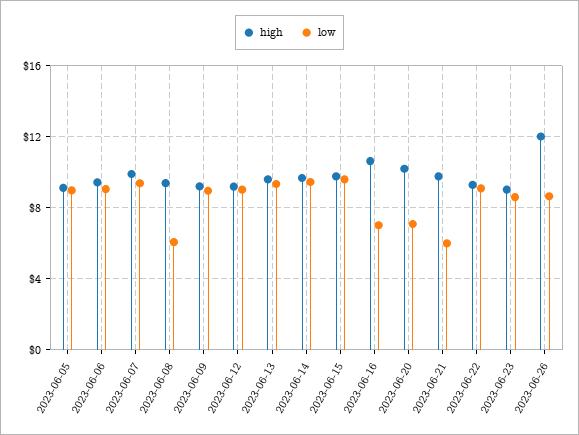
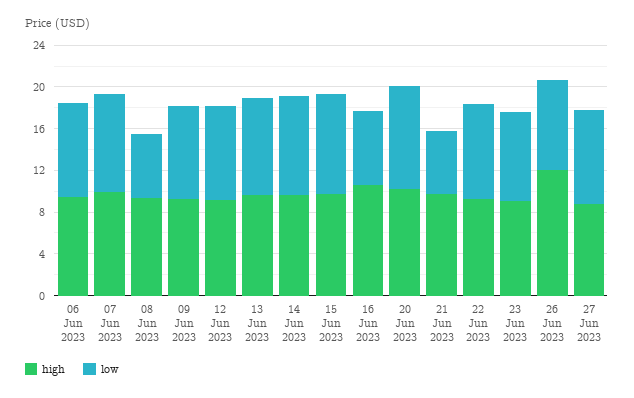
high, 2023-06-05: 9 -> none
low, 2023-06-05: 9 -> none
low, 2023-06-20: 7 -> 10
high, 27 Jun 2023: none -> 9
low, 27 Jun 2023: none -> 9

